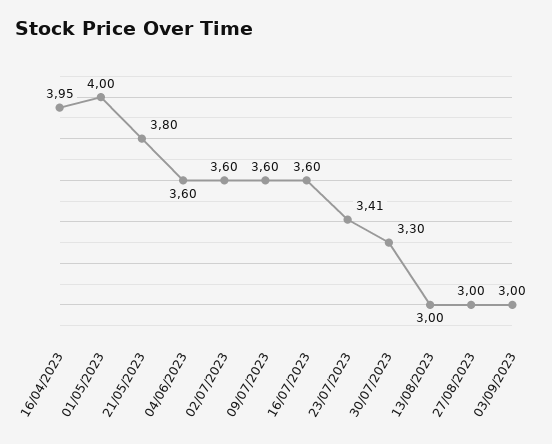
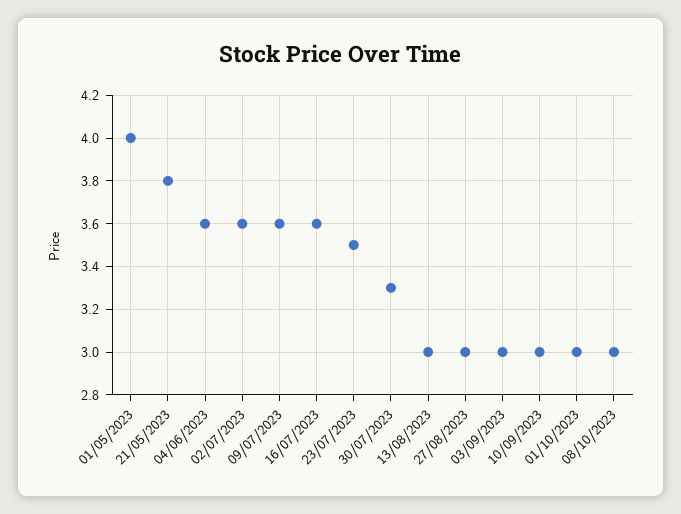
16/04/2023: 3.95 -> none
23/07/2023: 3.41 -> 3.5
10/09/2023: none -> 3
01/10/2023: none -> 3
08/10/2023: none -> 3

